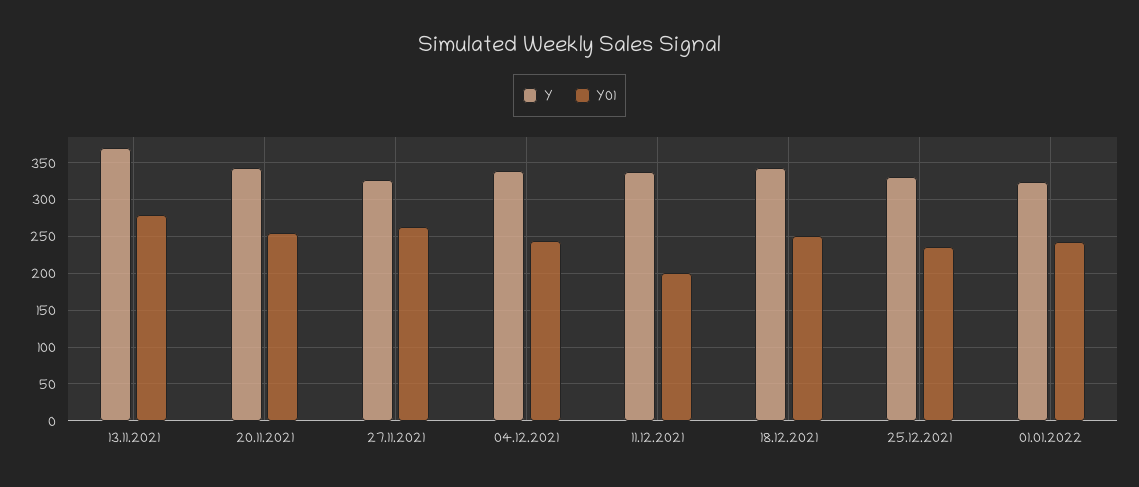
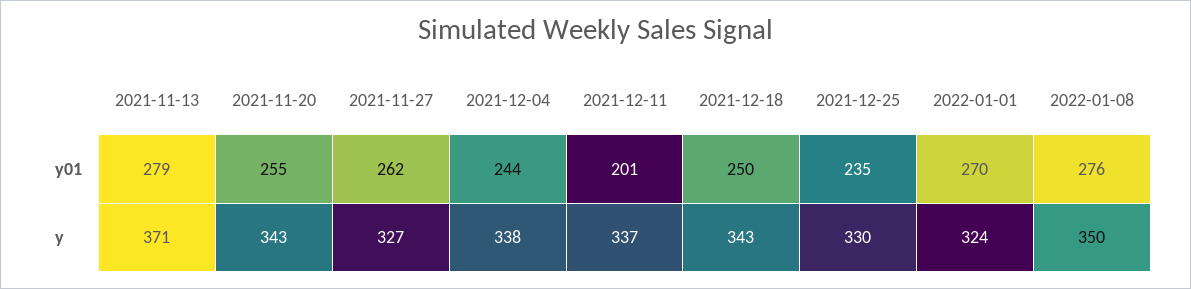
Y01, 01.01.2022: 240 -> 270
Y01, 2022-01-08: none -> 276
Y, 2022-01-08: none -> 350

